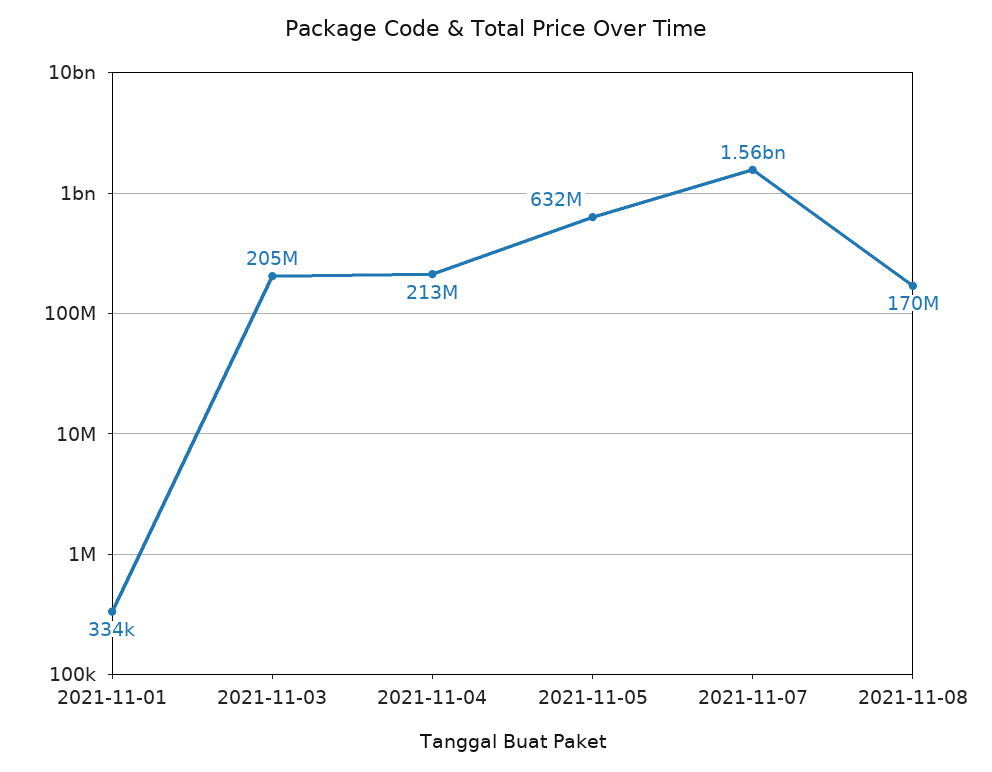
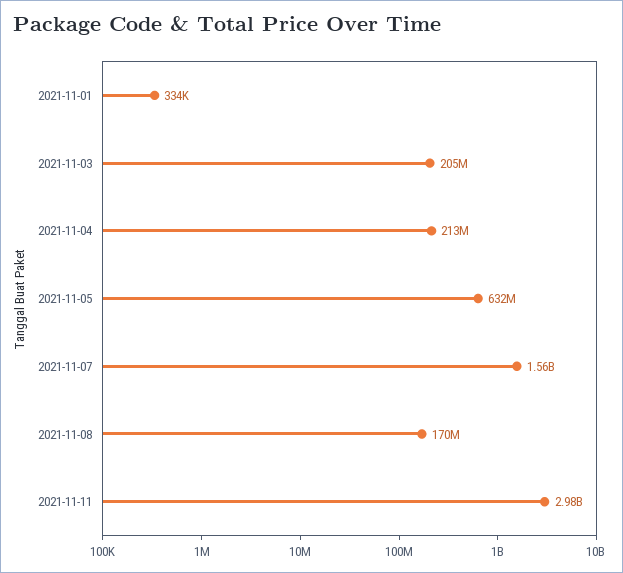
2021-11-11: none -> 2980000000

